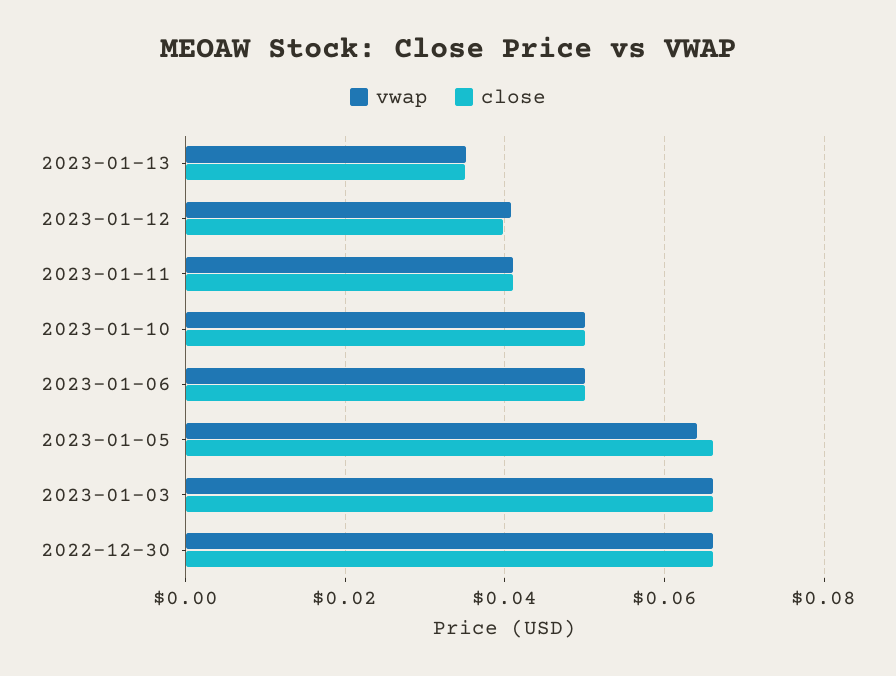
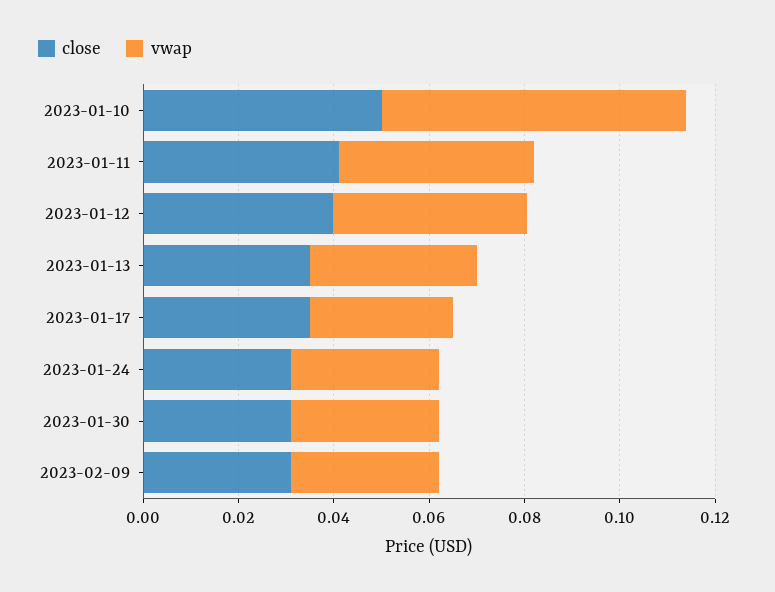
vwap, 2023-01-10: 0.05 -> 0.065
vwap, 2023-01-06: 0.05 -> none
close, 2023-01-06: 0.05 -> none
vwap, 2023-01-05: 0.064 -> none
close, 2023-01-05: 0.066 -> none
vwap, 2023-01-03: 0.066 -> none
close, 2023-01-03: 0.066 -> none
vwap, 2022-12-30: 0.066 -> none
close, 2022-12-30: 0.066 -> none
close, 2023-01-17: none -> 0.035
vwap, 2023-01-17: none -> 0.03
close, 2023-01-24: none -> 0.03
vwap, 2023-01-24: none -> 0.03
close, 2023-01-30: none -> 0.03
vwap, 2023-01-30: none -> 0.03
close, 2023-02-09: none -> 0.03
vwap, 2023-02-09: none -> 0.03

